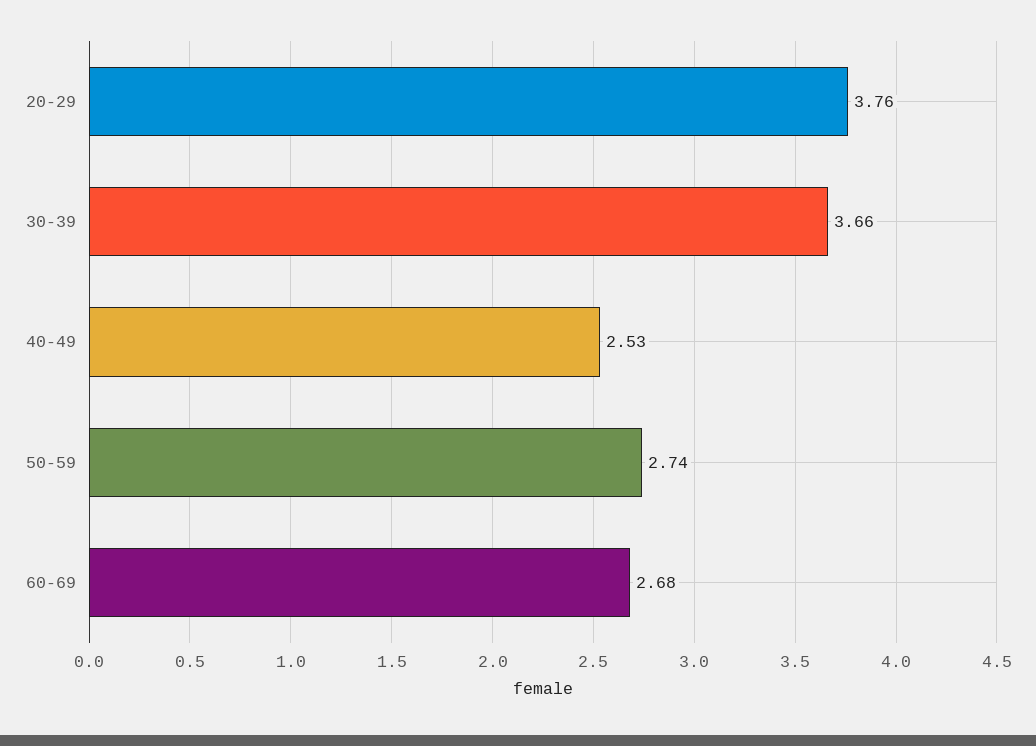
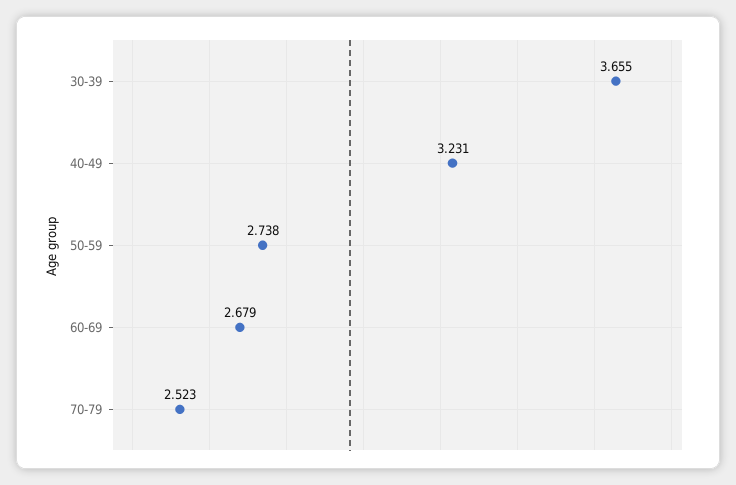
20-29: 3.76 -> none
40-49: 2.53 -> 3.231
70-79: none -> 2.523

